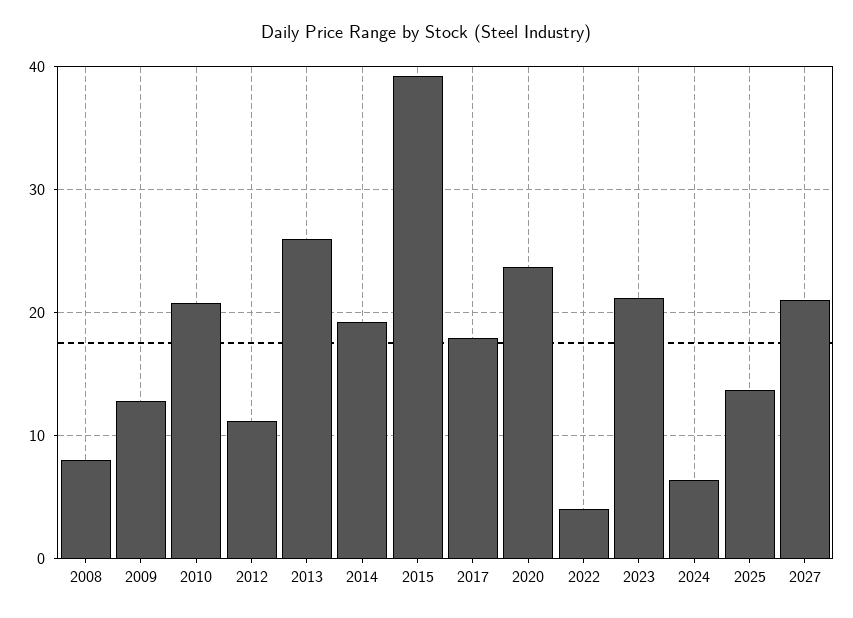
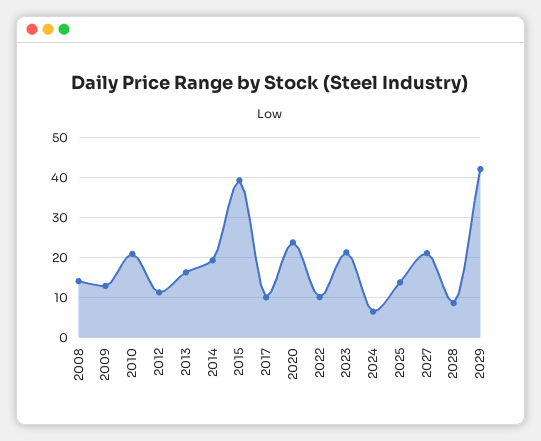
2008: 8 -> 14
2013: 26 -> 16
2017: 18 -> 10
2022: 4 -> 10
2028: none -> 8
2029: none -> 42

